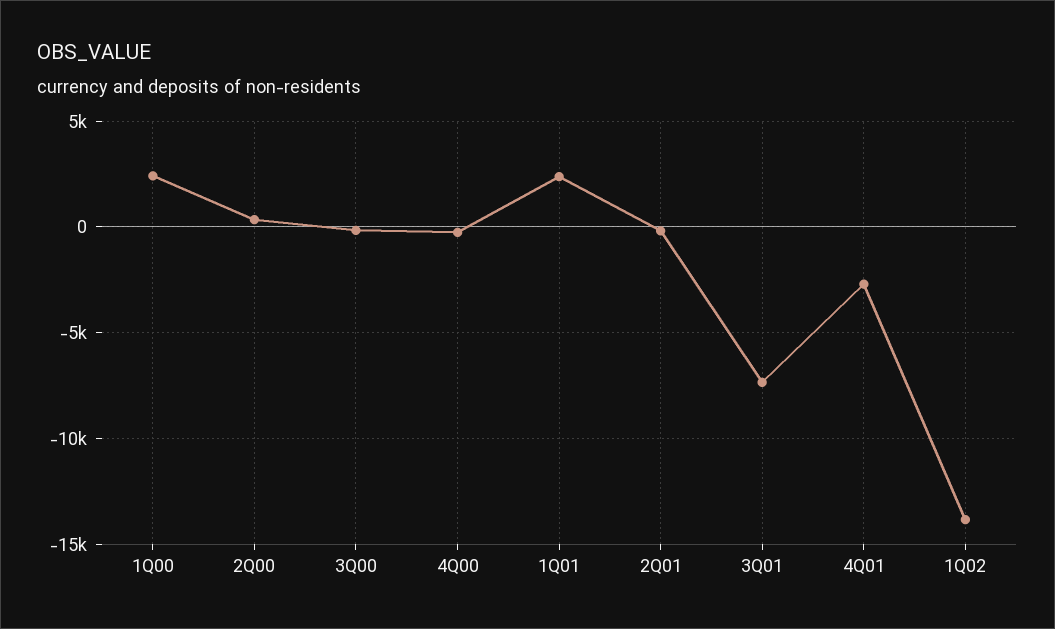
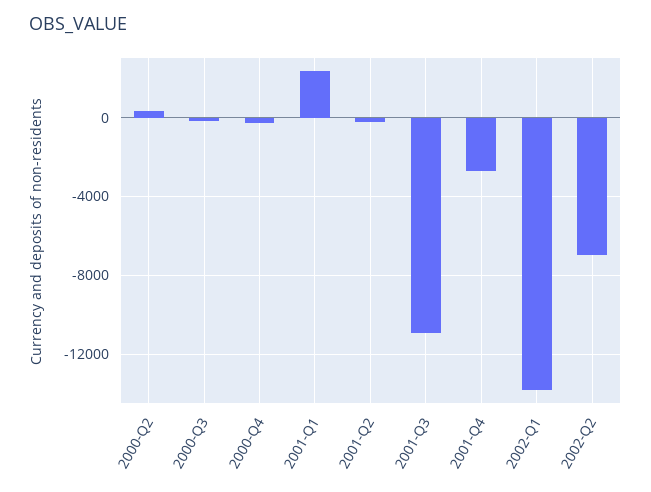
1Q00: 2500 -> none
3Q01: -7500 -> -11000
2002-Q2: none -> -7000

